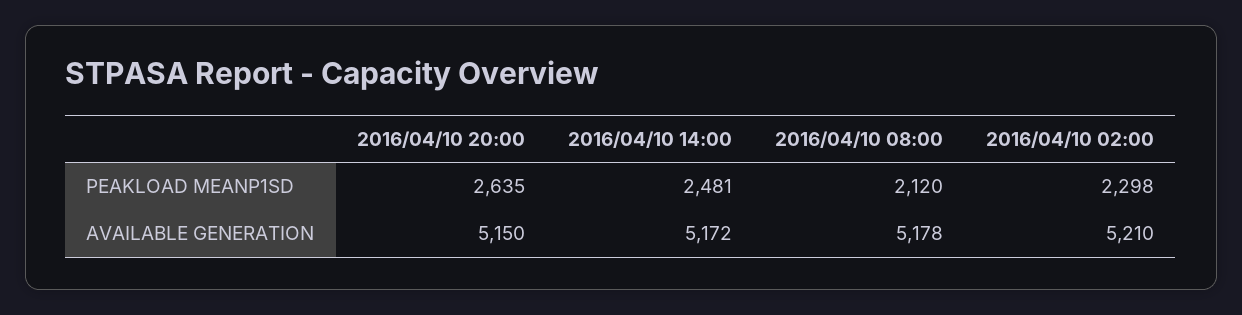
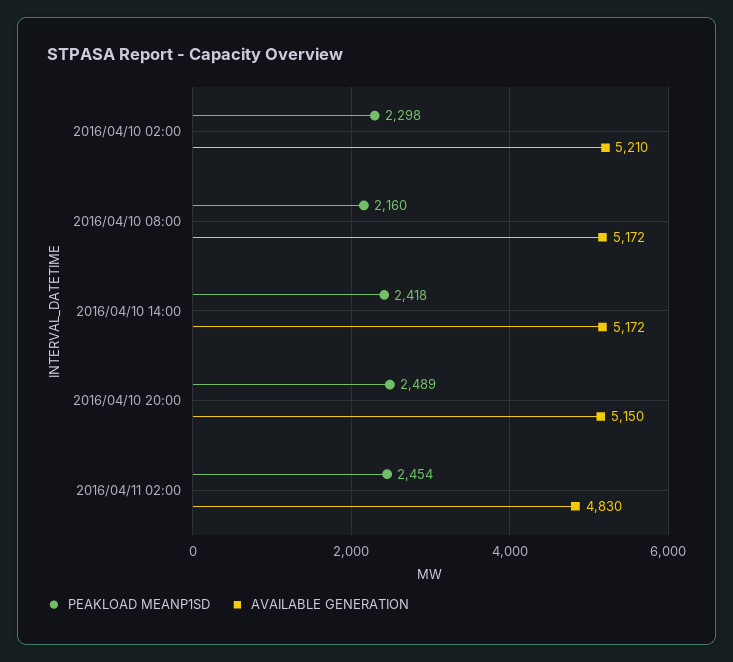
PEAKLOAD MEANP1SD, 2016/04/10 20:00: 2635 -> 2489
PEAKLOAD MEANP1SD, 2016/04/10 14:00: 2481 -> 2418
PEAKLOAD MEANP1SD, 2016/04/10 08:00: 2120 -> 2160
AVAILABLE GENERATION, 2016/04/10 08:00: 5178 -> 5172
PEAKLOAD MEANP1SD, 2016/04/11 02:00: none -> 2454
AVAILABLE GENERATION, 2016/04/11 02:00: none -> 4830

